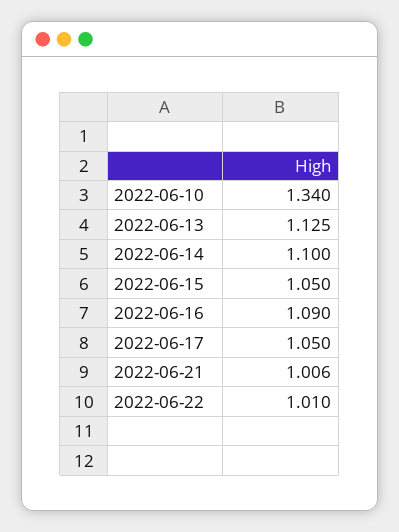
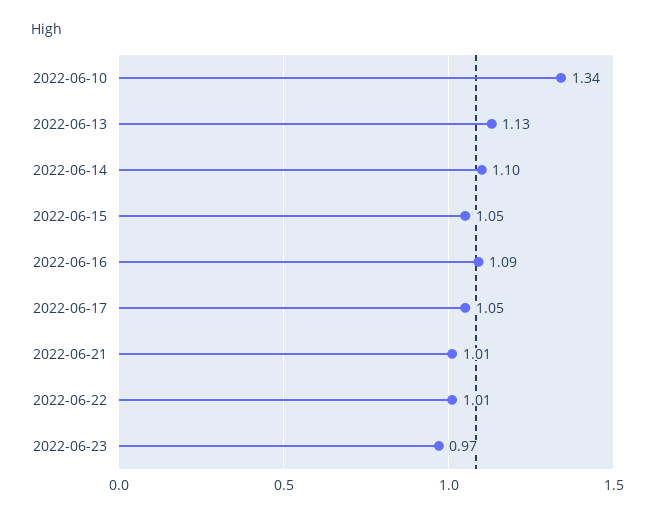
2022-06-23: none -> 0.97

